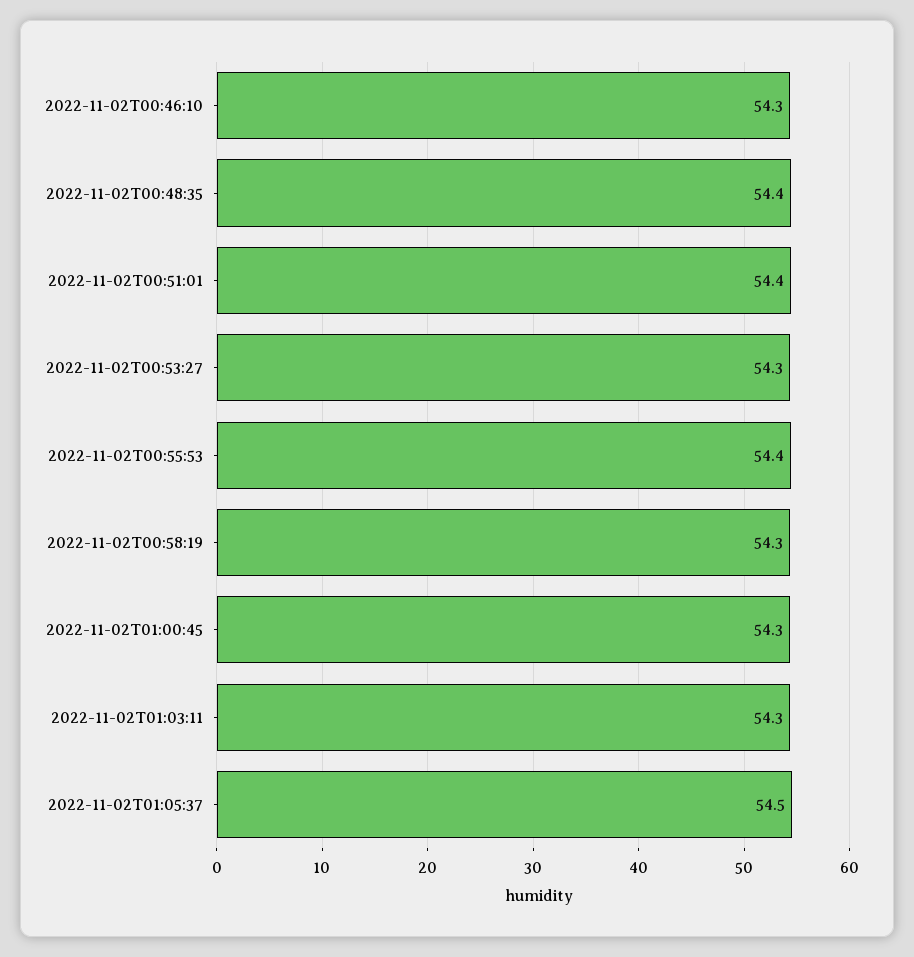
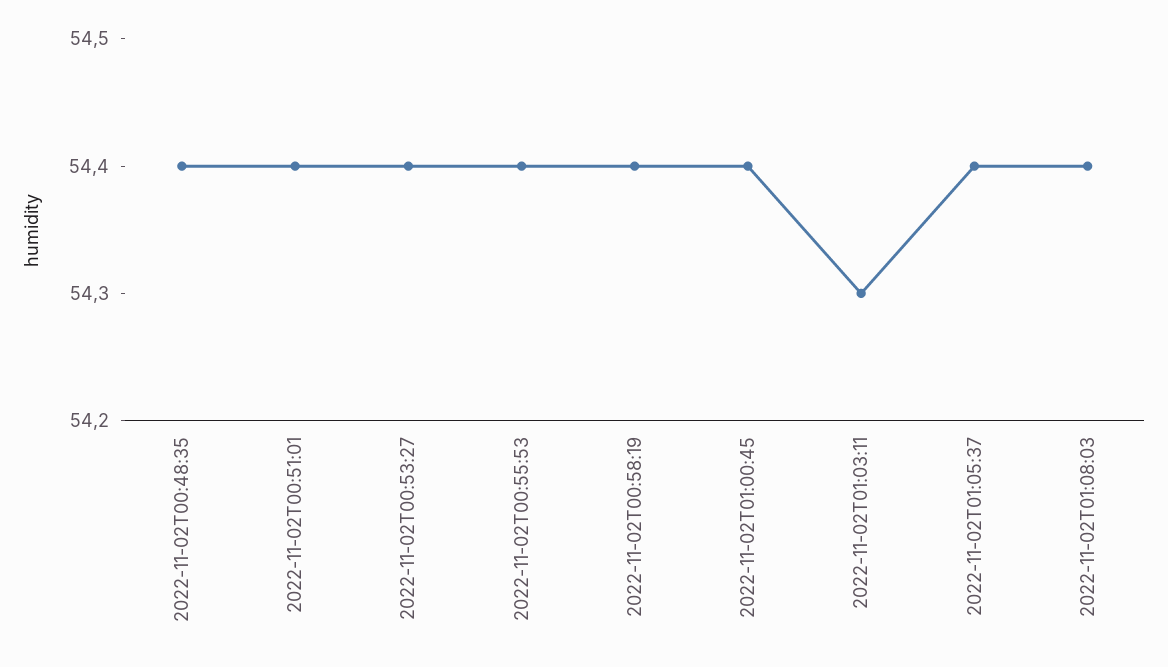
2022-11-02T00:46:10: 54.3 -> none
2022-11-02T00:53:27: 54.3 -> 54.4
2022-11-02T00:58:19: 54.3 -> 54.4
2022-11-02T01:00:45: 54.3 -> 54.4
2022-11-02T01:05:37: 54.5 -> 54.4
2022-11-02T01:08:03: none -> 54.4

